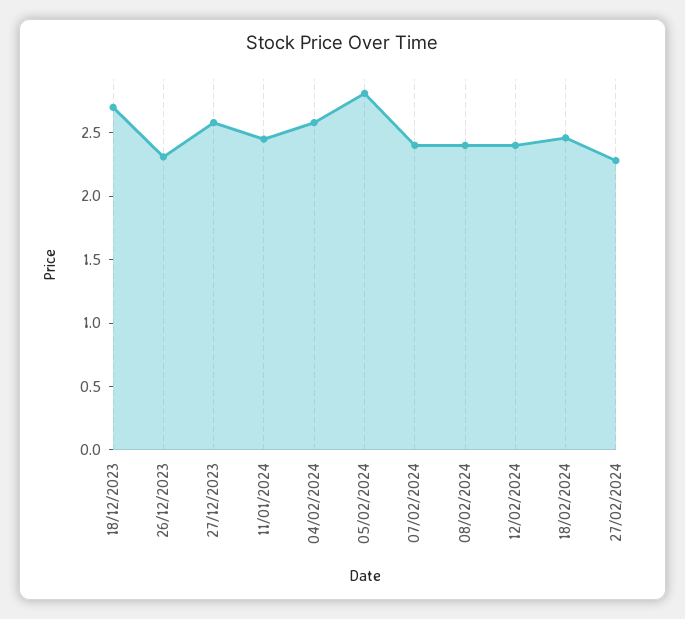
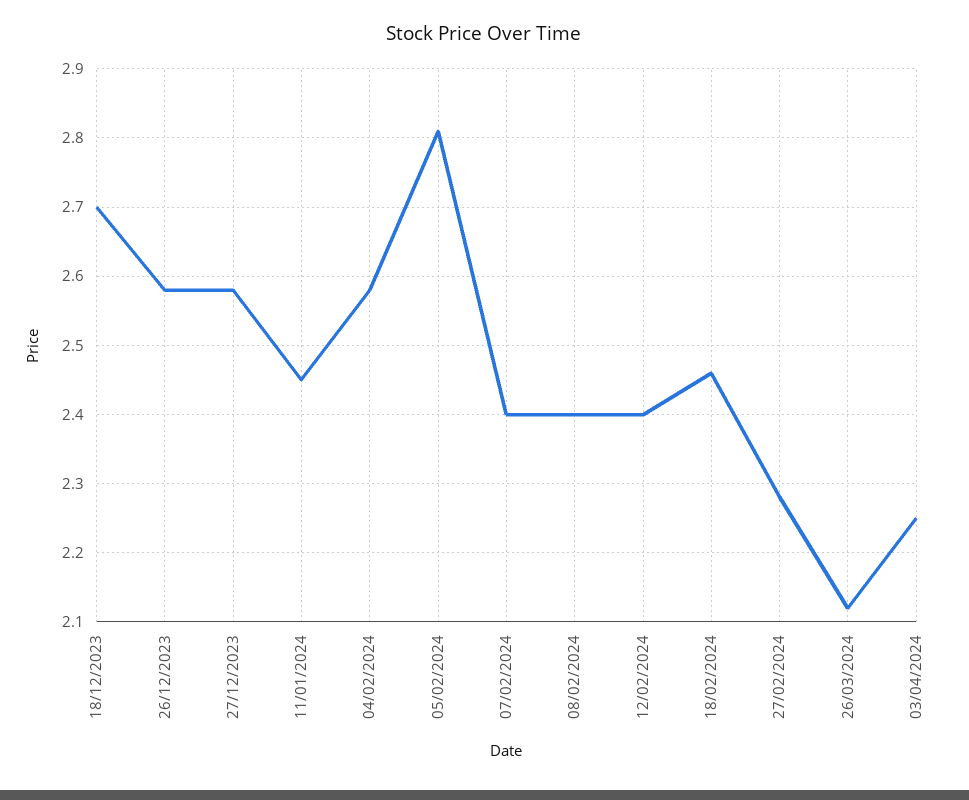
26/12/2023: 2.3 -> 2.58
26/03/2024: none -> 2.12
03/04/2024: none -> 2.25

